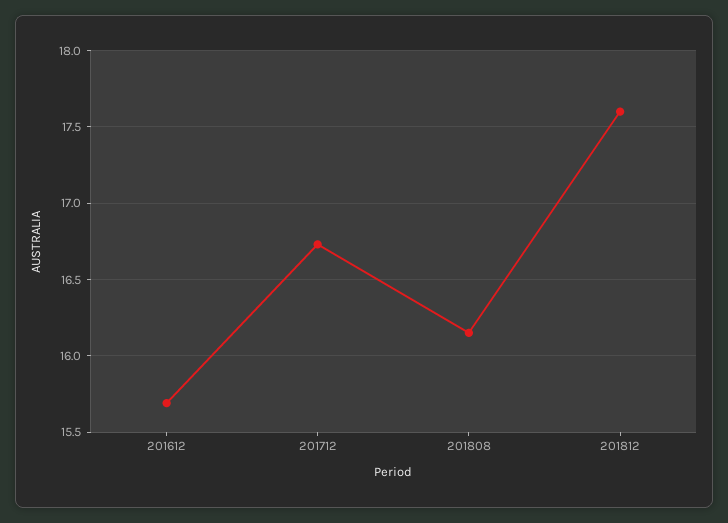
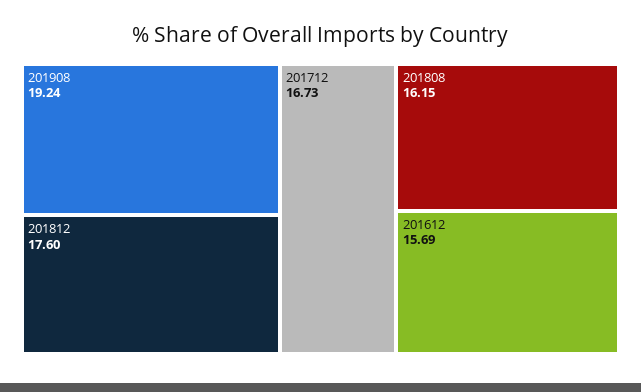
201908: none -> 19.24

